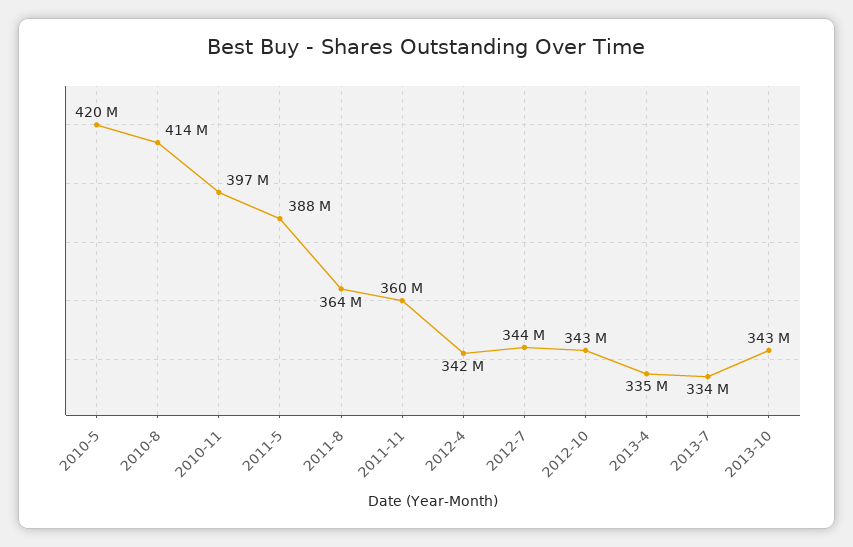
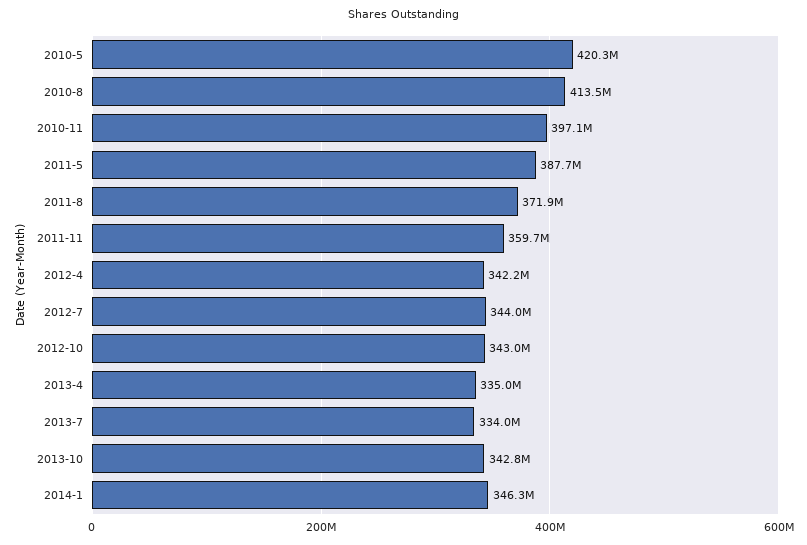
2011-8: 364000000 -> 371900000
2014-1: none -> 346300000

